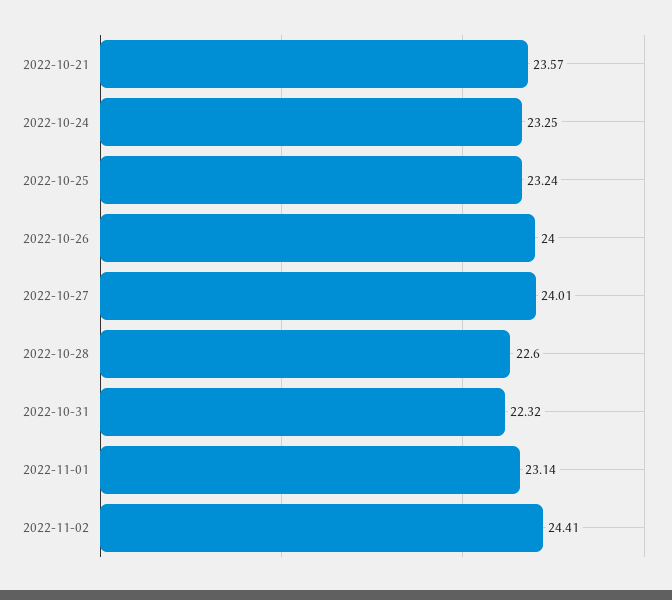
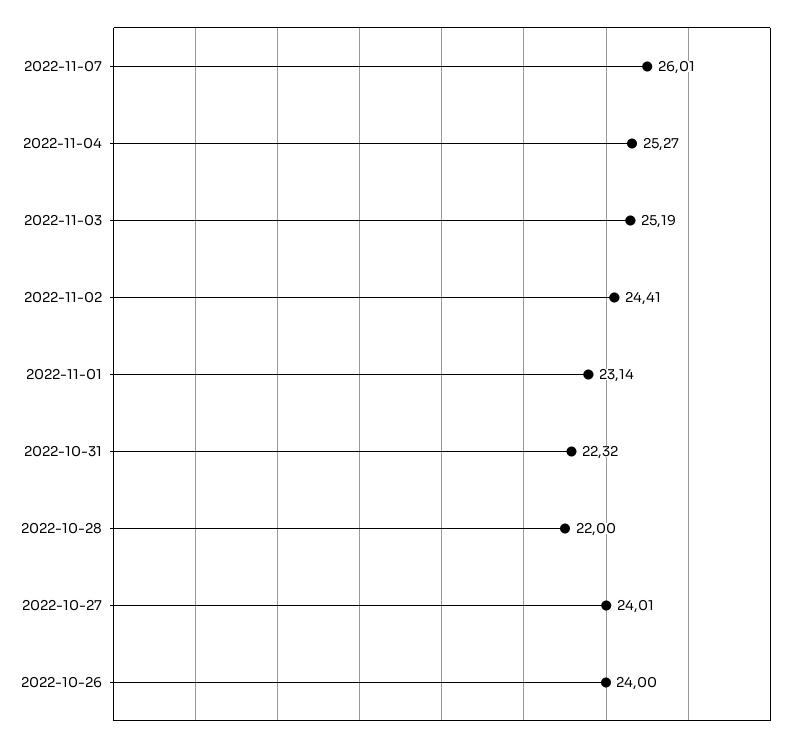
2022-10-21: 23.57 -> none
2022-10-24: 23.25 -> none
2022-10-25: 23.24 -> none
2022-10-28: 22.6 -> 22
2022-11-07: none -> 26.01
2022-11-04: none -> 25.27
2022-11-03: none -> 25.19

